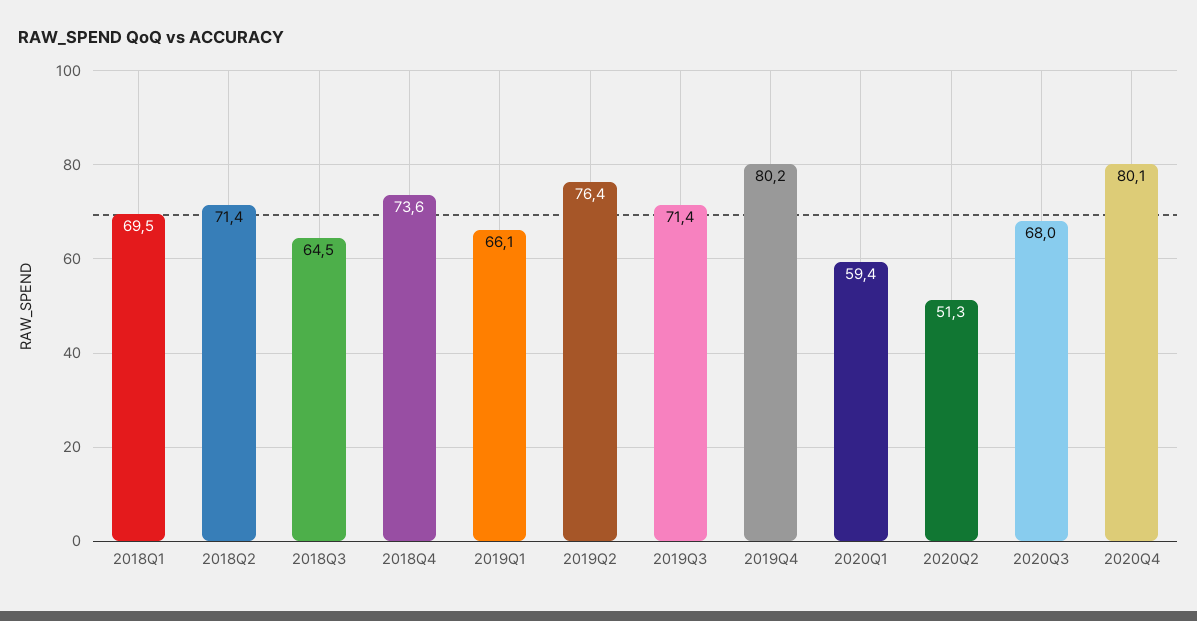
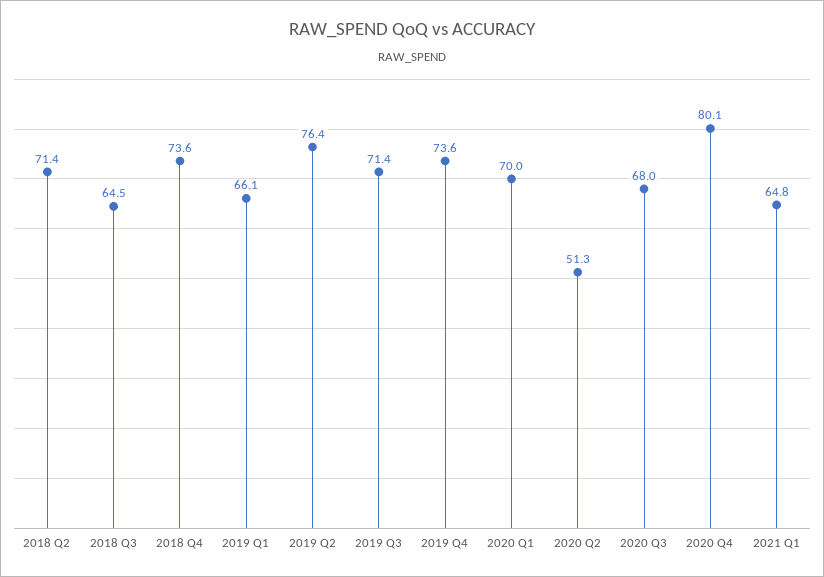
2018Q1: 69.5 -> none
2019Q4: 80.2 -> 73.6
2020Q1: 59.4 -> 70
2021 Q1: none -> 64.8

